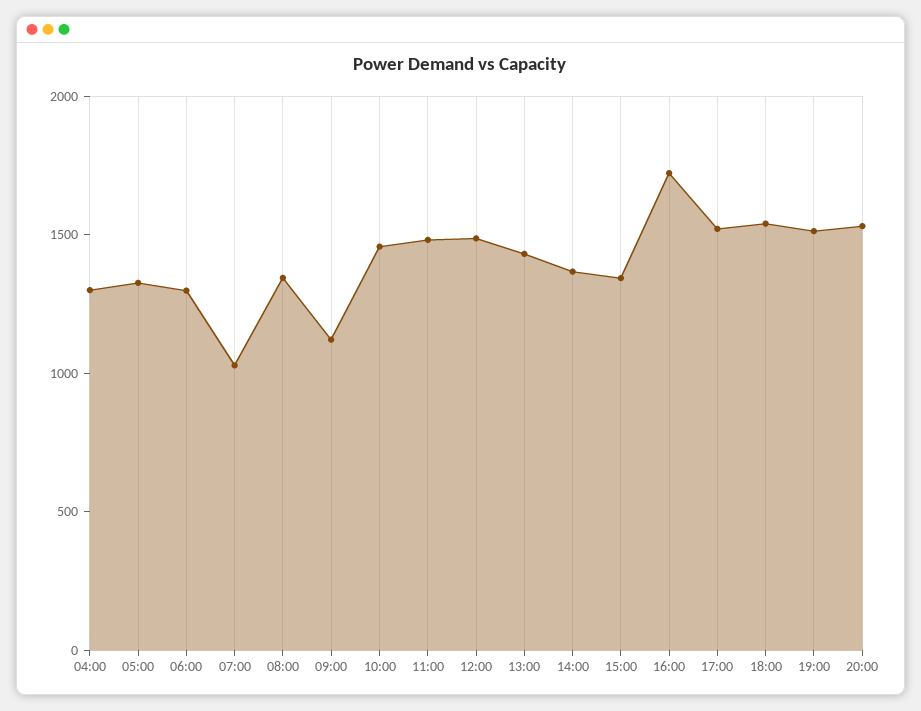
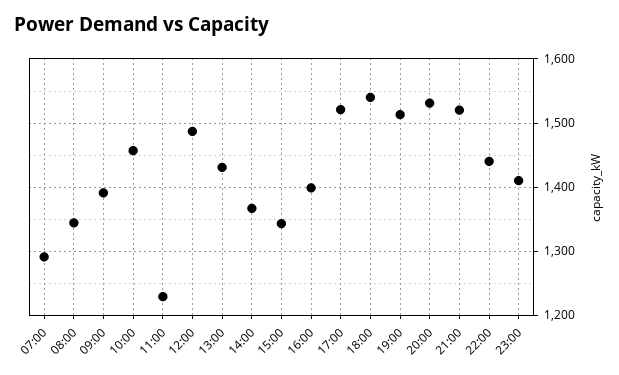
04:00: 1300 -> none
05:00: 1300 -> none
06:00: 1300 -> none
07:00: 1000 -> 1290
09:00: 1100 -> 1390
11:00: 1500 -> 1230
16:00: 1700 -> 1400
21:00: none -> 1520
22:00: none -> 1440
23:00: none -> 1410

